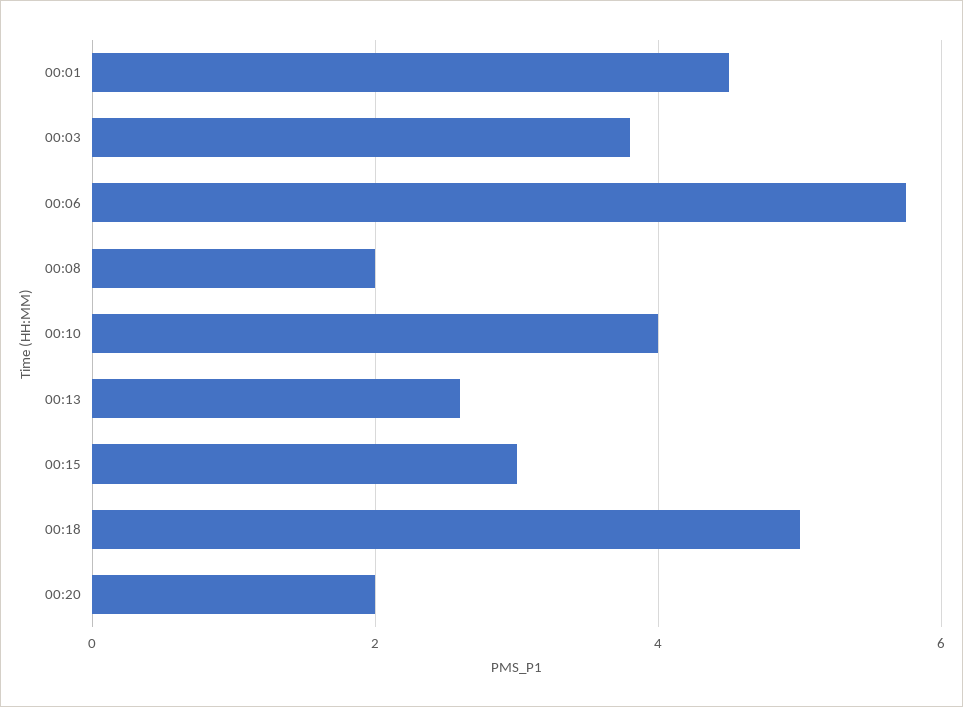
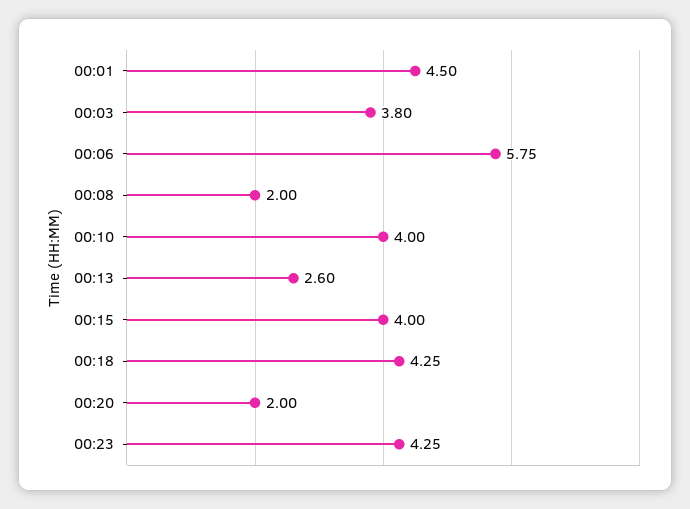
00:15: 3 -> 4
00:18: 5 -> 4.25
00:23: none -> 4.25

